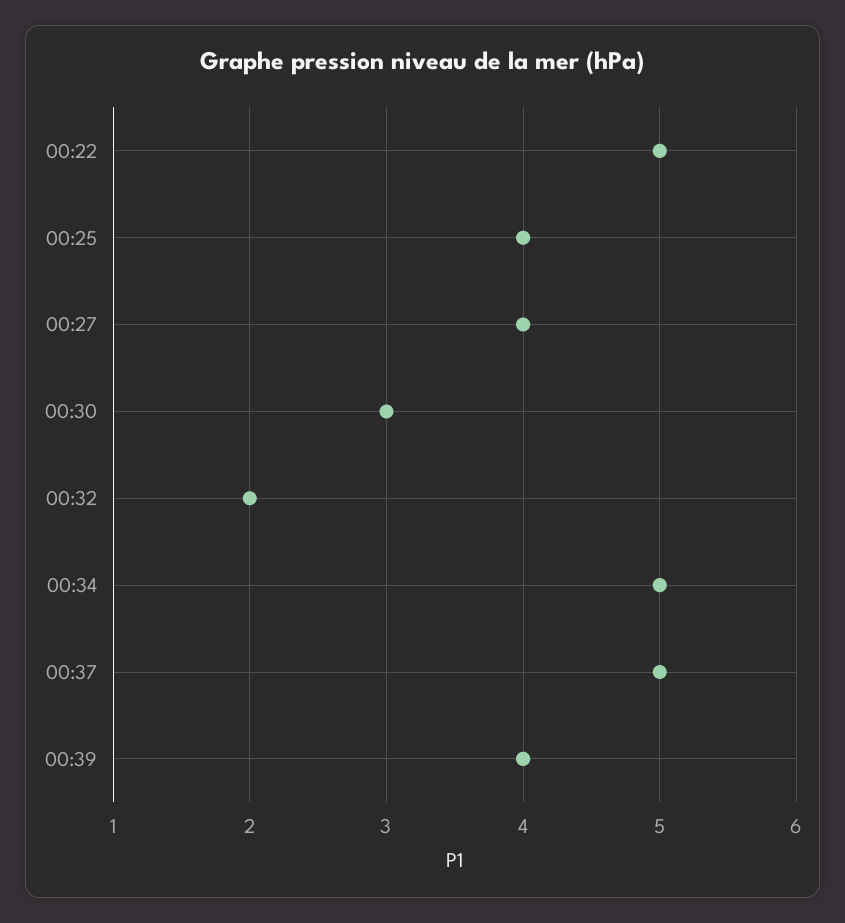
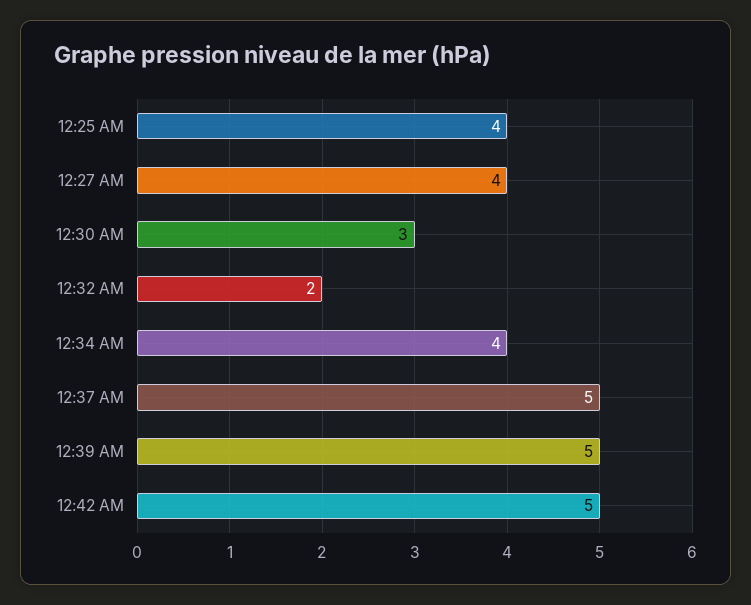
00:22: 5 -> none
00:34: 5 -> 4
00:39: 4 -> 5
12:42 AM: none -> 5

